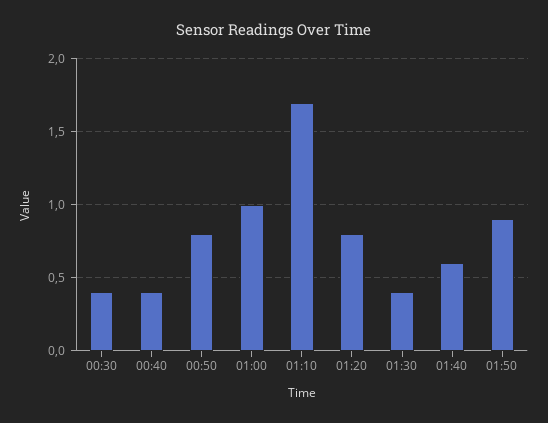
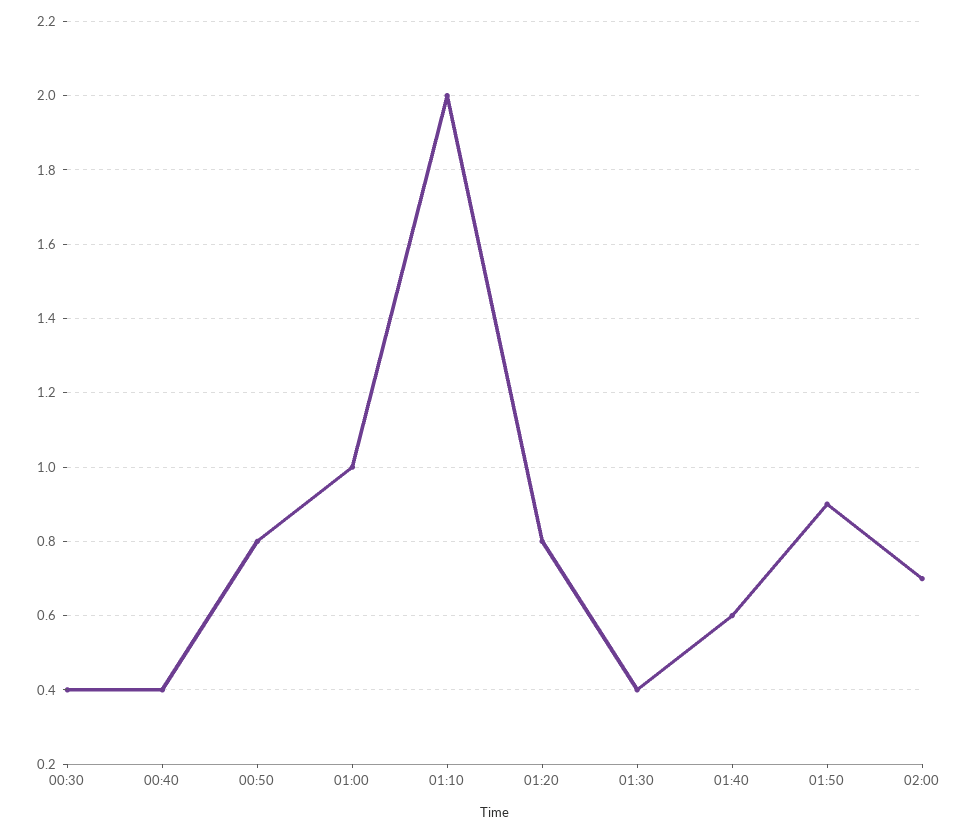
01:10: 1.7 -> 2
02:00: none -> 0.7

